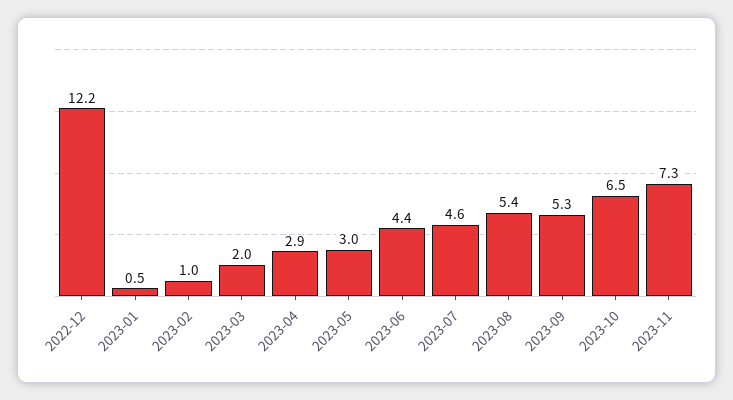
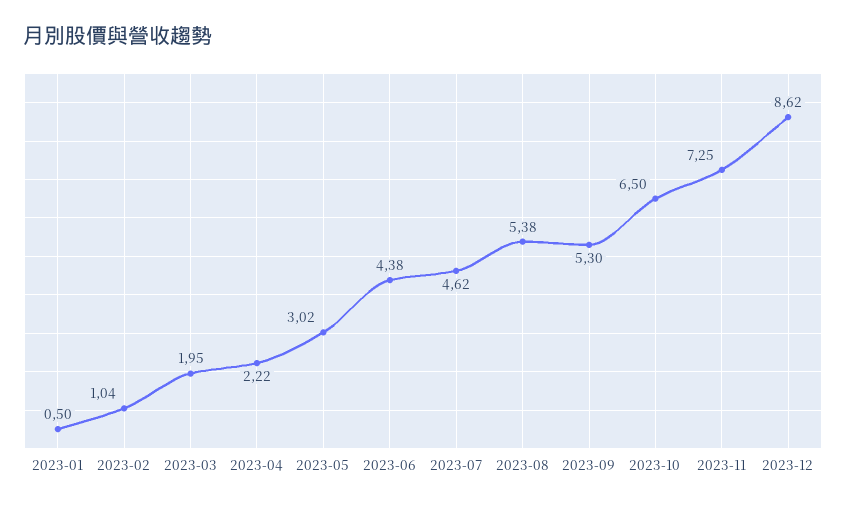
2022-12: 12.2 -> none
2023-04: 2.9 -> 2.22
2023-12: none -> 8.62

